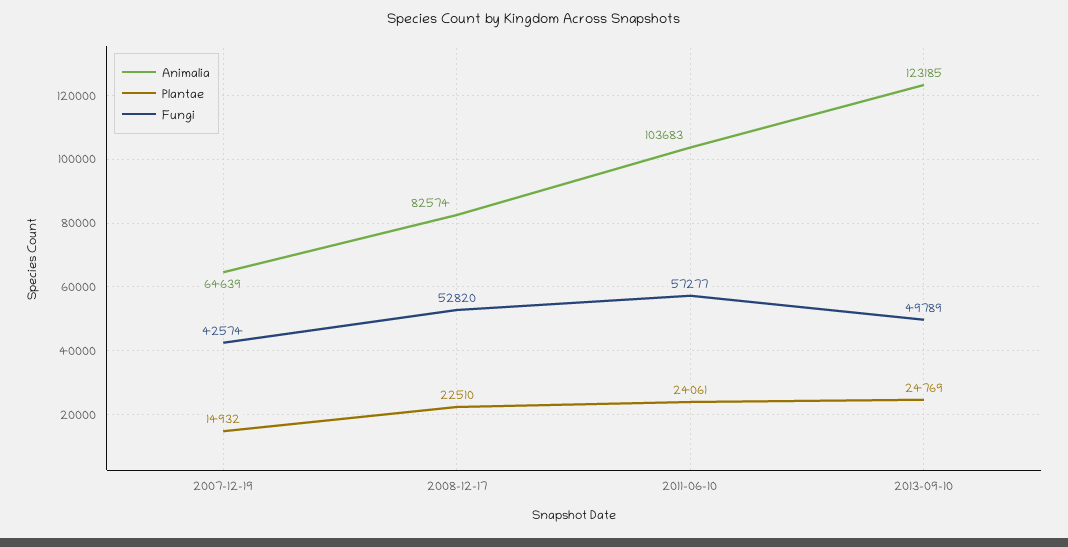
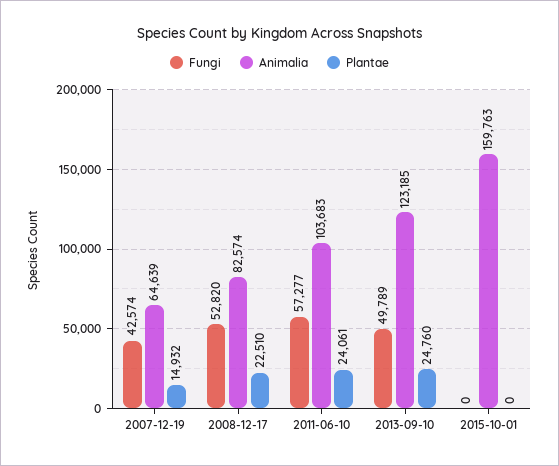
Plantae, 2013-09-10: 24769 -> 24760
Fungi, 2015-10-01: none -> 0
Animalia, 2015-10-01: none -> 159763
Plantae, 2015-10-01: none -> 0

